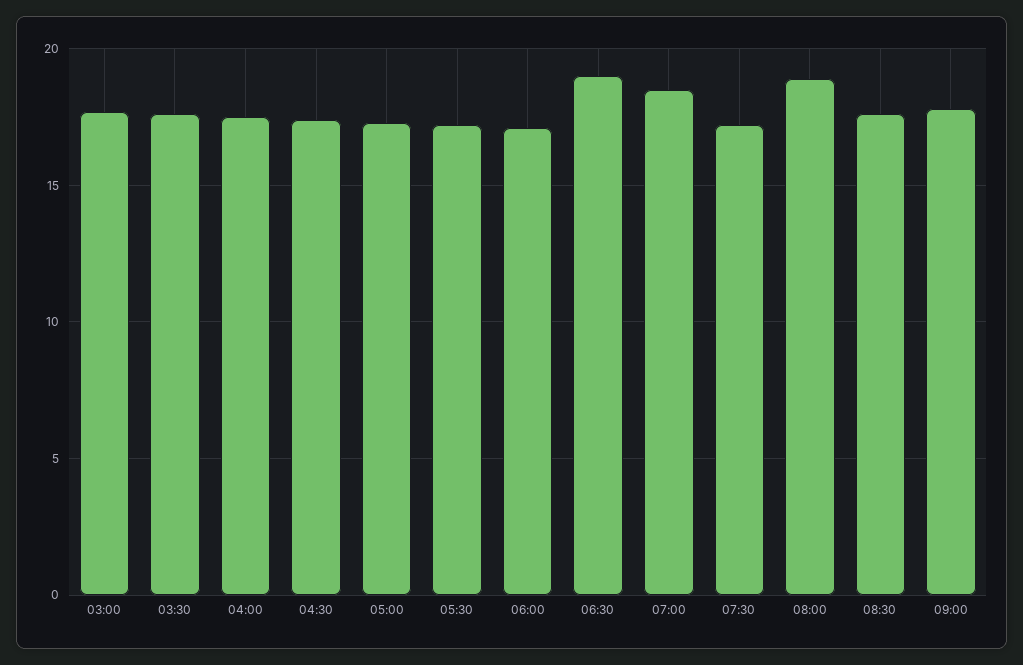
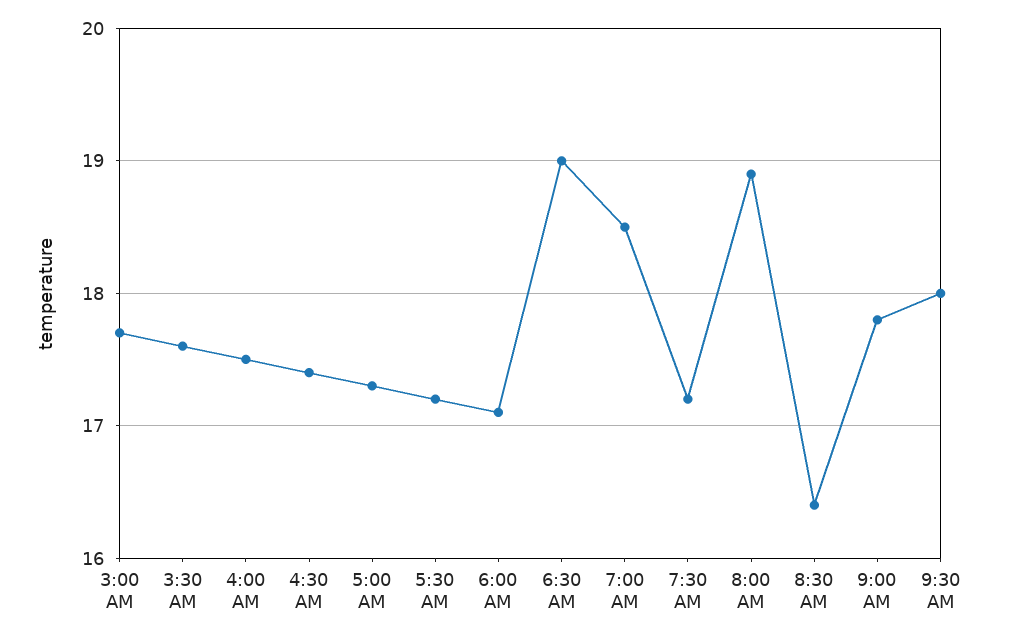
08:30: 17.5 -> 16.4
9:30 AM: none -> 18

